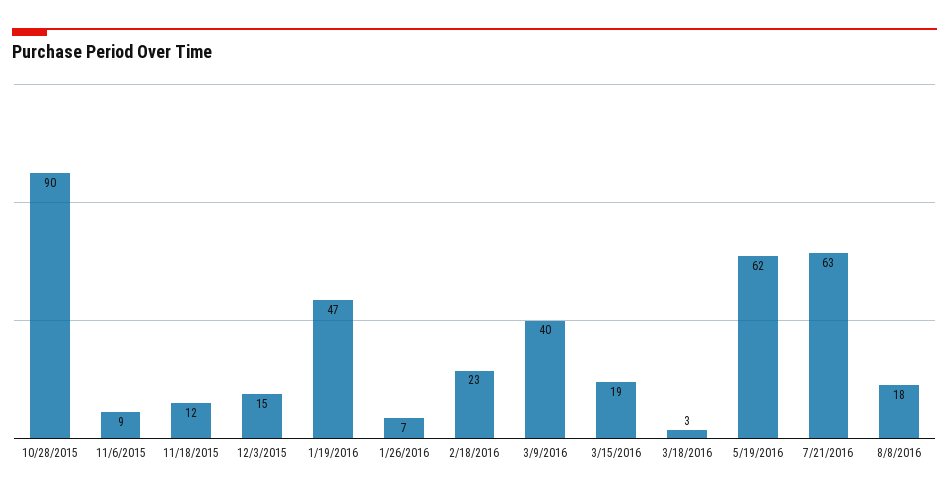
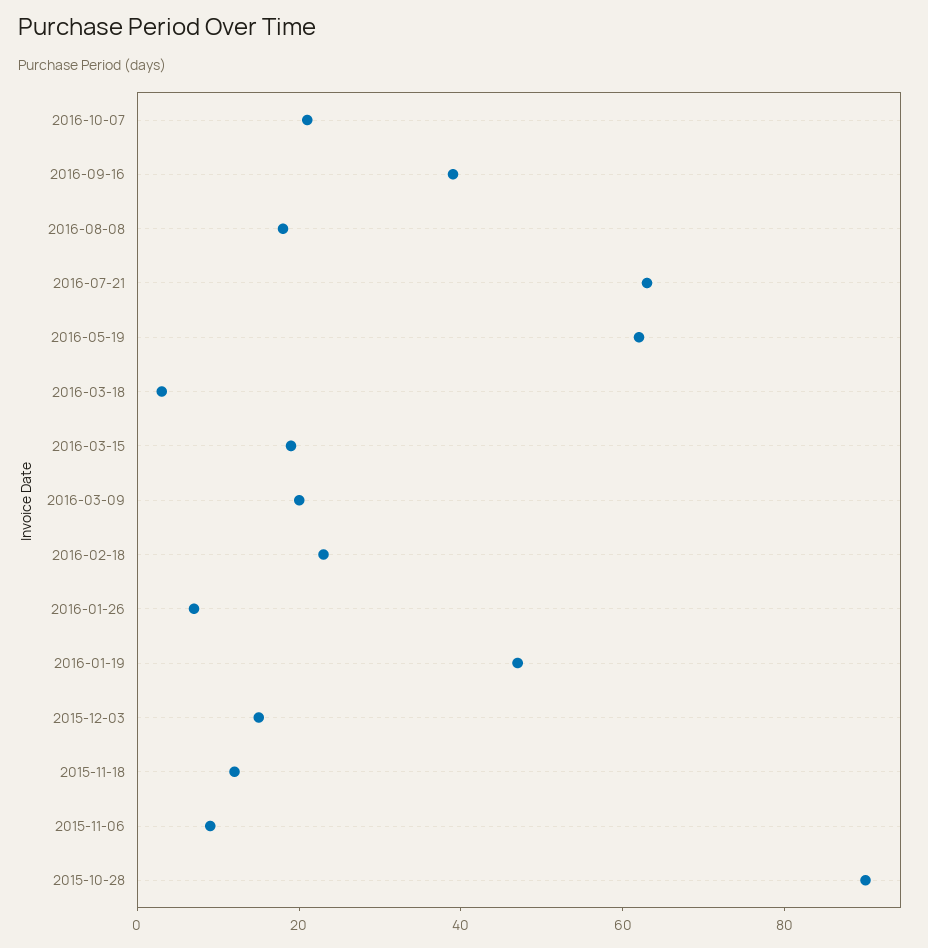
3/9/2016: 40 -> 20
2016-10-07: none -> 20
2016-09-16: none -> 40

